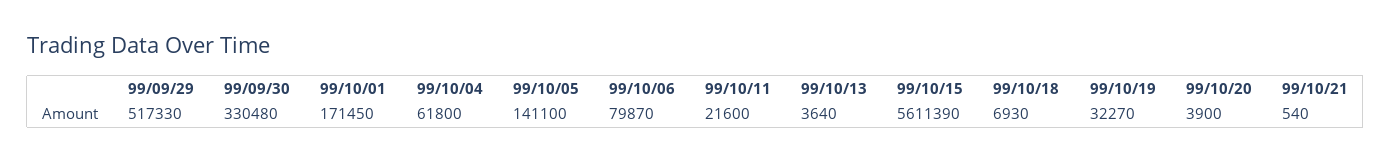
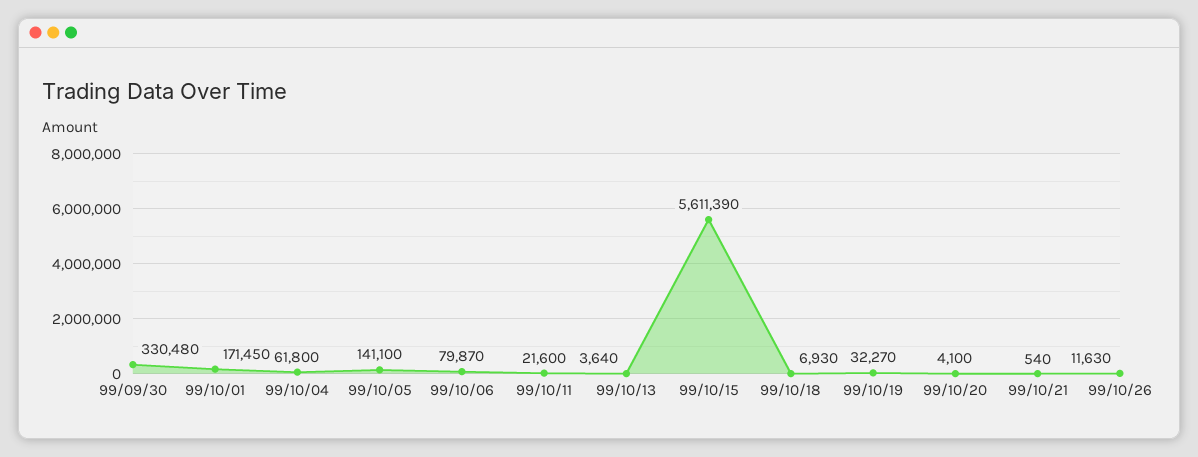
99/09/29: 517330 -> none
99/10/20: 3900 -> 4100
99/10/26: none -> 11630

